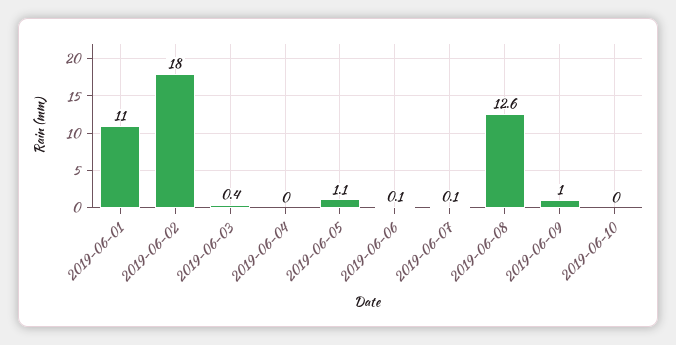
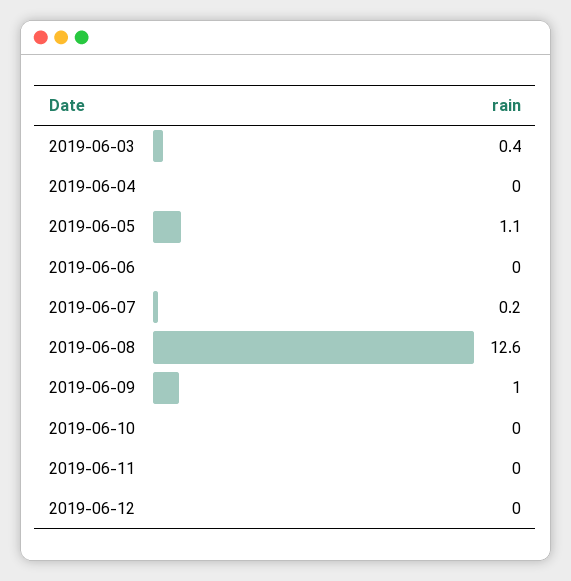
2019-06-01: 11 -> none
2019-06-02: 18 -> none
2019-06-06: 0.1 -> 0
2019-06-07: 0.1 -> 0.2
2019-06-11: none -> 0
2019-06-12: none -> 0

